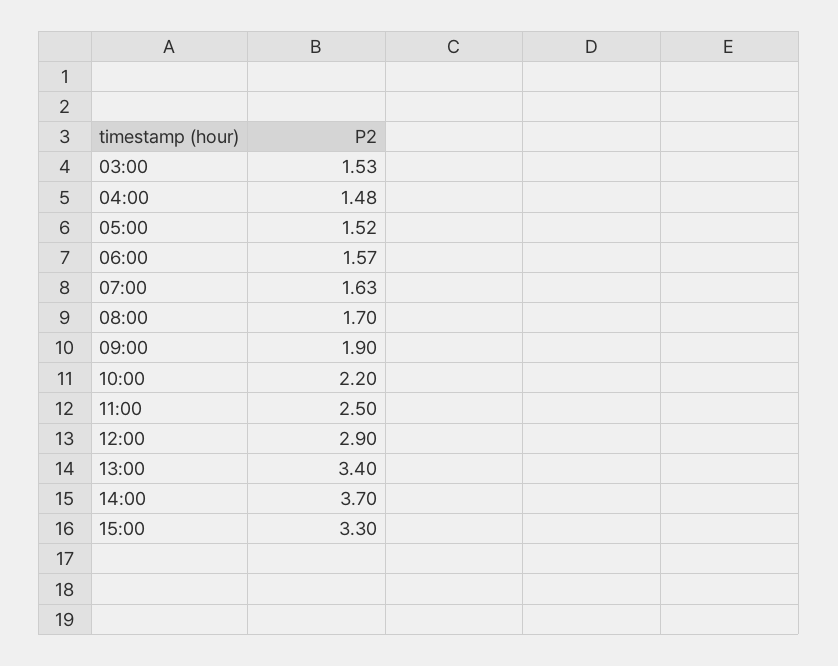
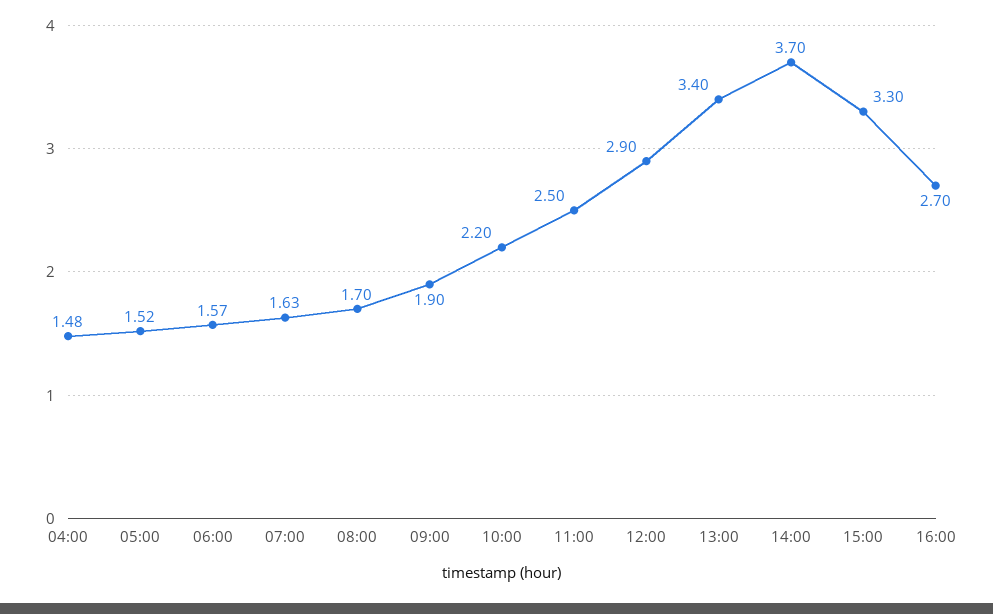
03:00: 1.53 -> none
16:00: none -> 2.7

